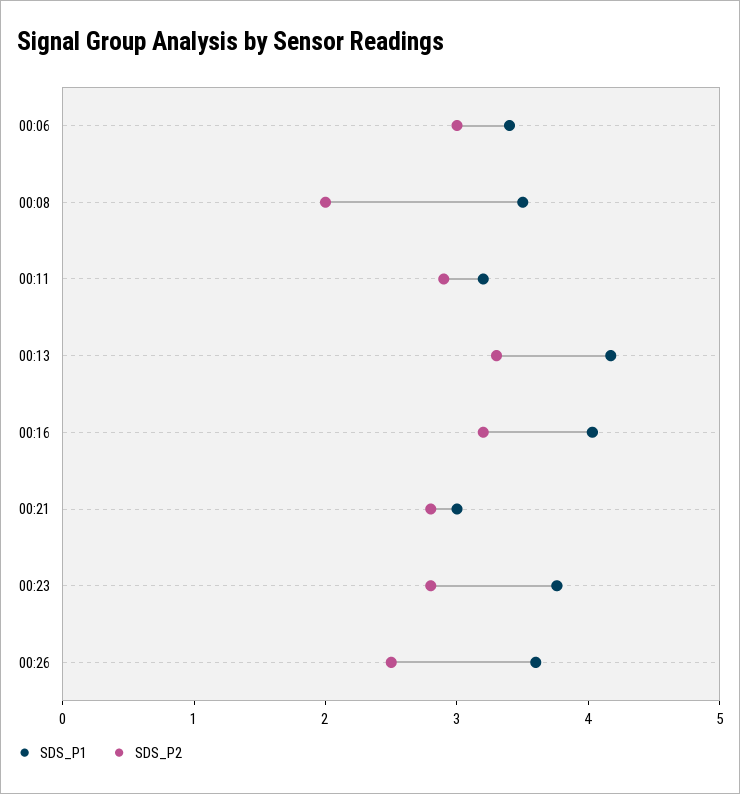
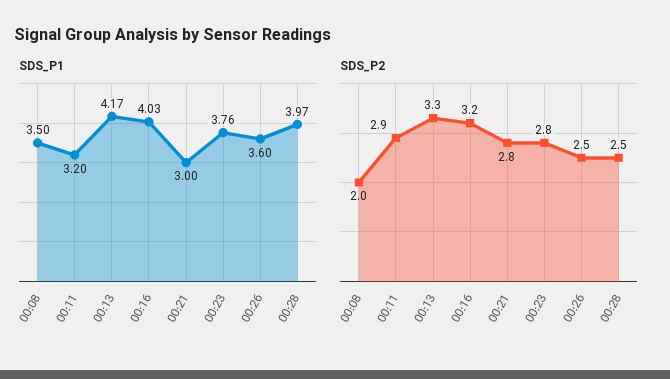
SDS_P1, 00:06: 3.4 -> none
SDS_P2, 00:06: 3 -> none
SDS_P1, 00:28: none -> 3.97
SDS_P2, 00:28: none -> 2.5

